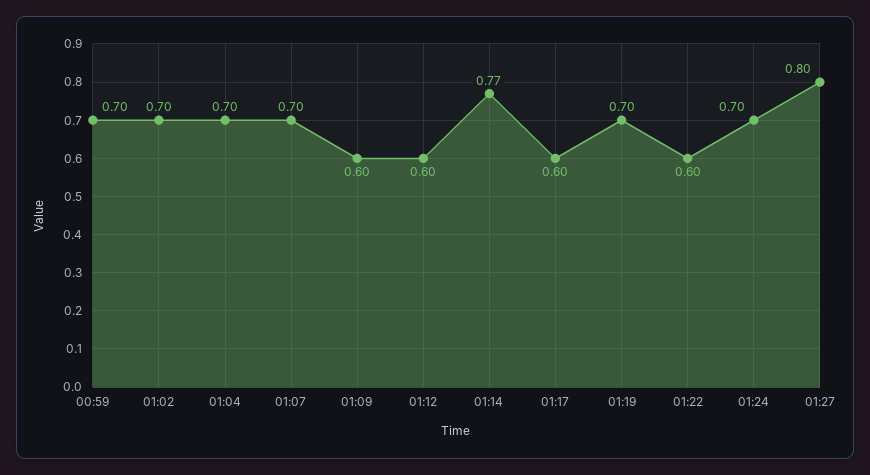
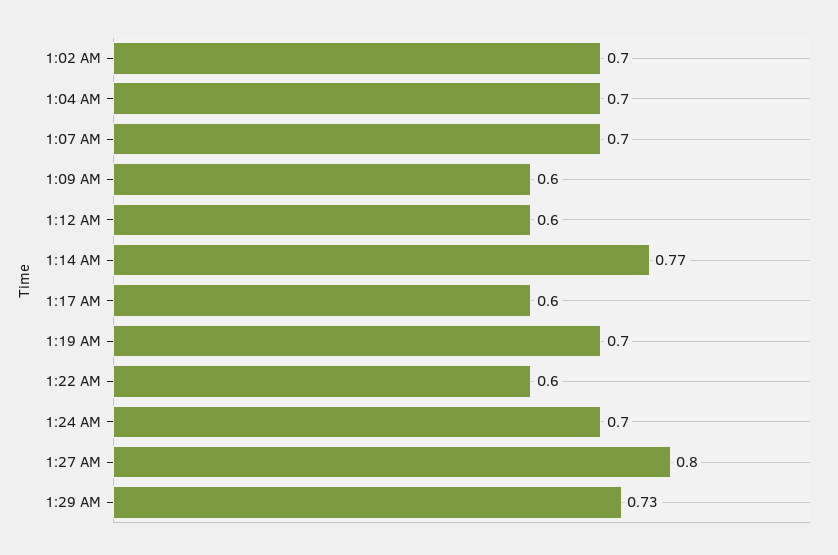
00:59: 0.7 -> none
1:29 AM: none -> 0.73

